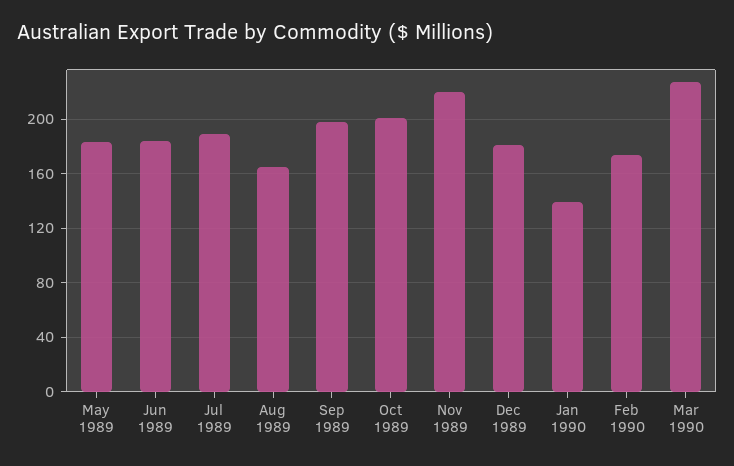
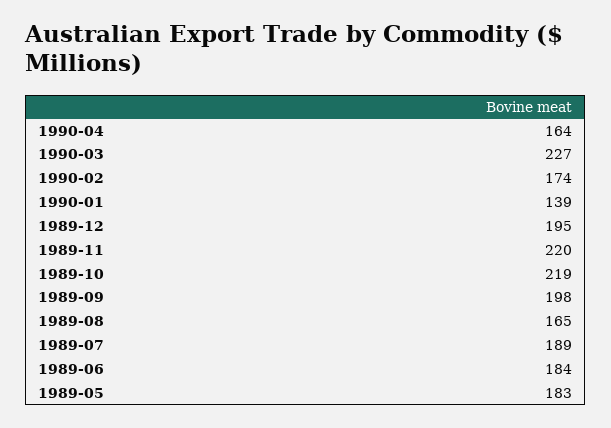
Oct 1989: 200 -> 219
Dec 1989: 180 -> 195
1990-04: none -> 164

